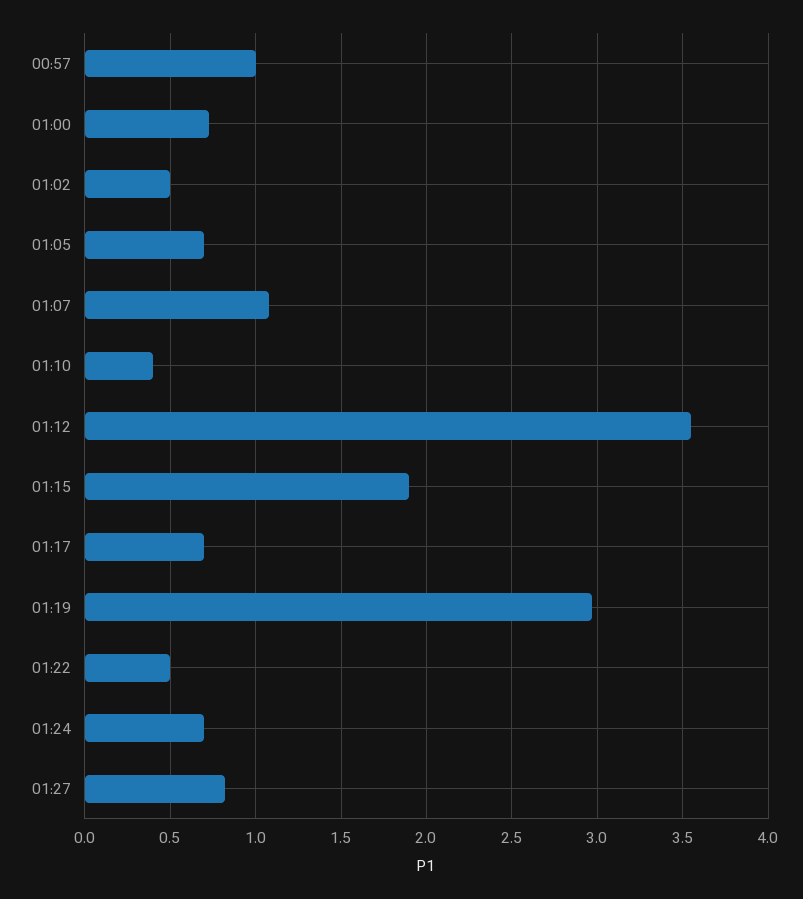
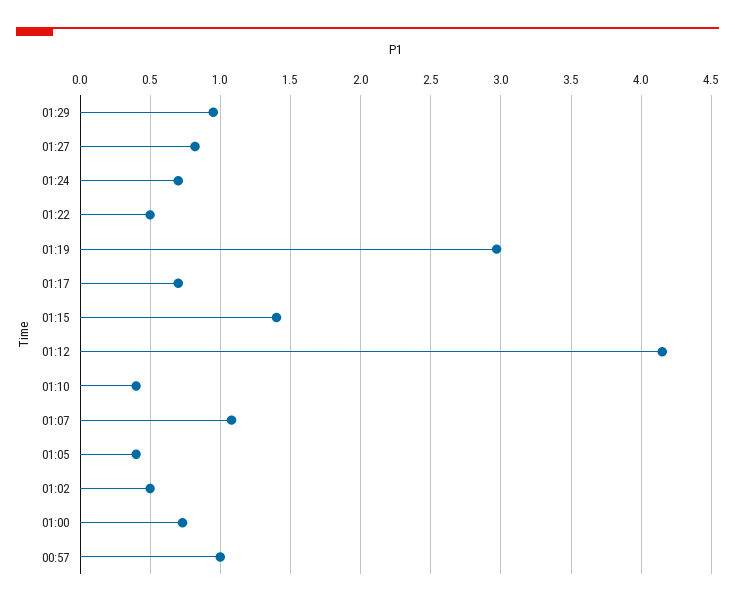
01:05: 0.7 -> 0.4
01:12: 3.55 -> 4.15
01:15: 1.9 -> 1.4
01:29: none -> 0.95

